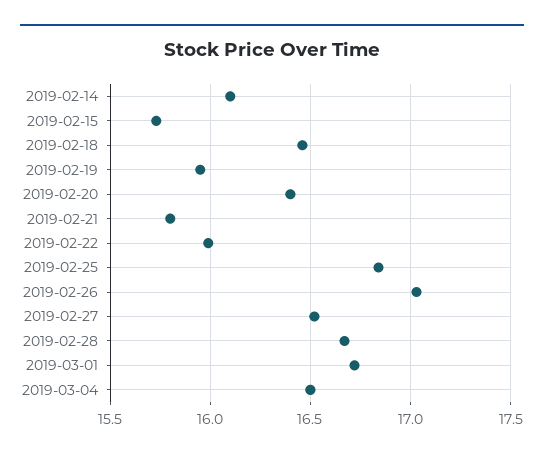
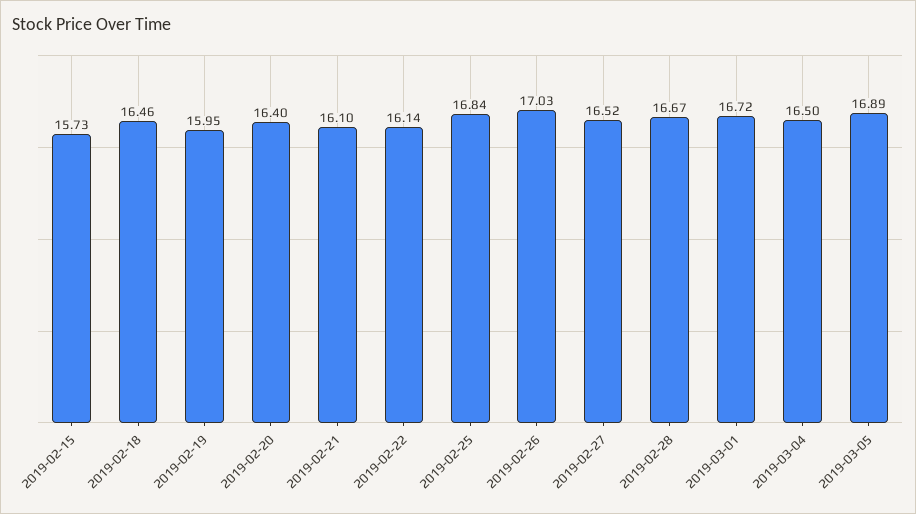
2019-02-14: 16.1 -> none
2019-02-21: 15.8 -> 16.1
2019-02-22: 16 -> 16.14
2019-03-05: none -> 16.89

